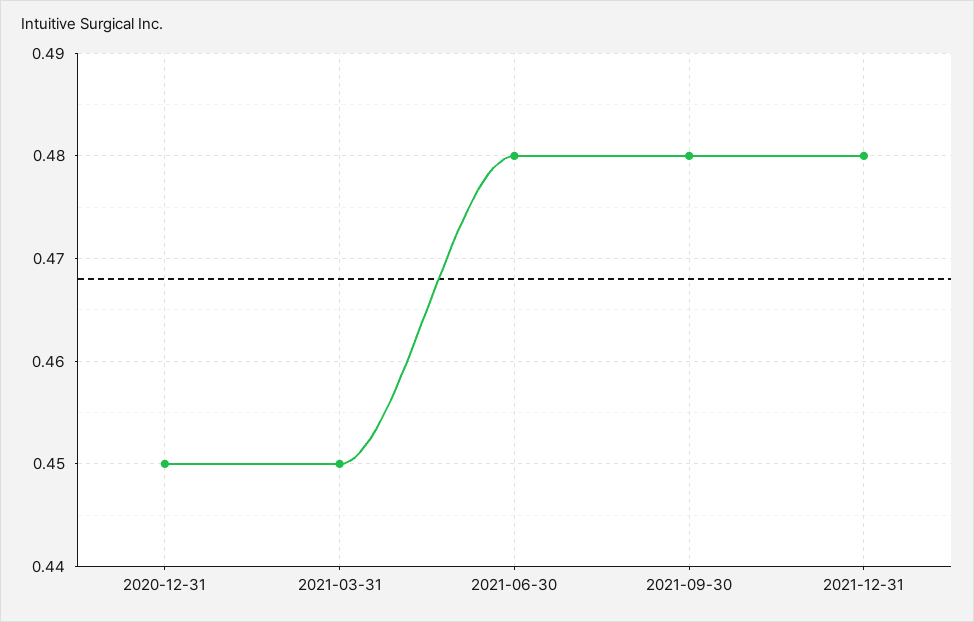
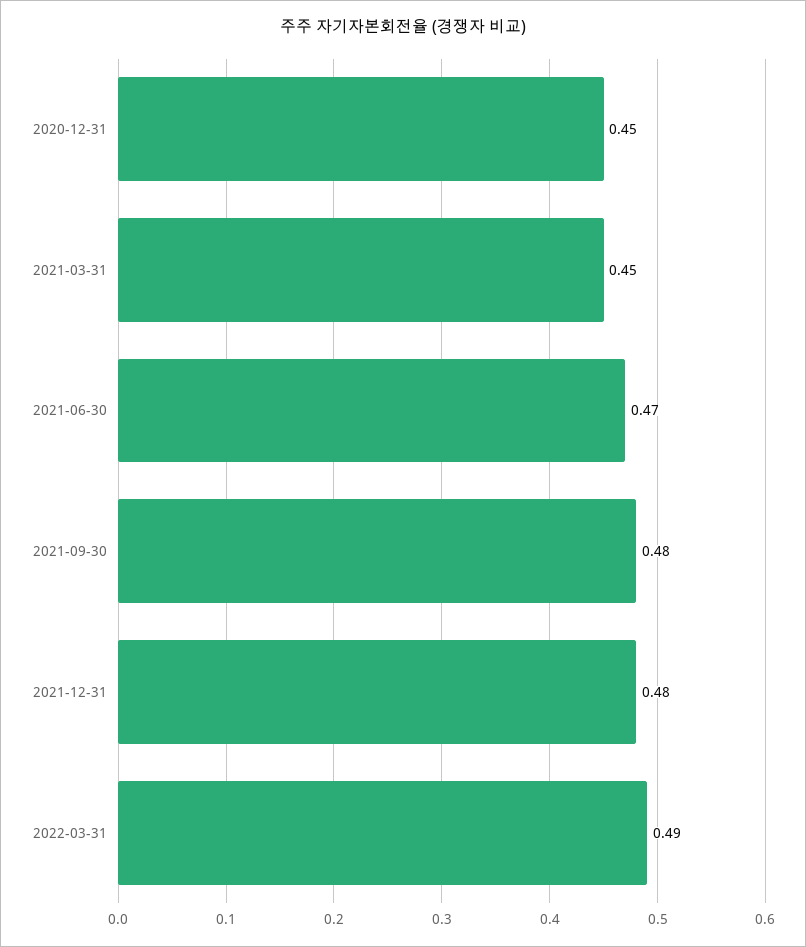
2021-06-30: 0.48 -> 0.47
2022-03-31: none -> 0.49

